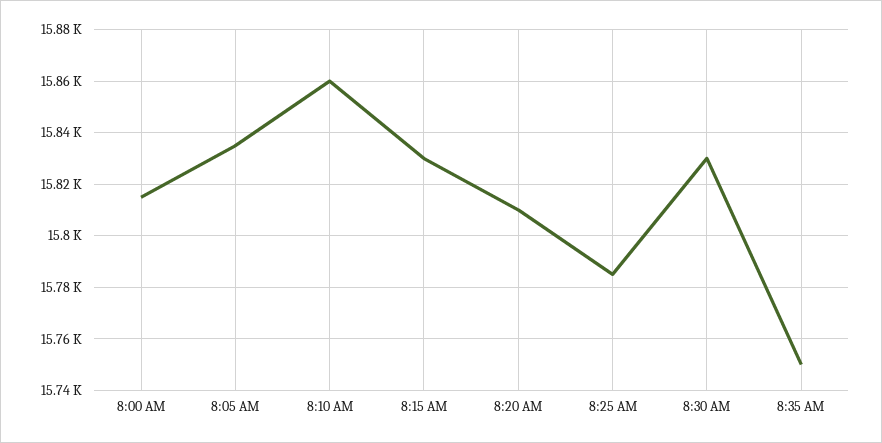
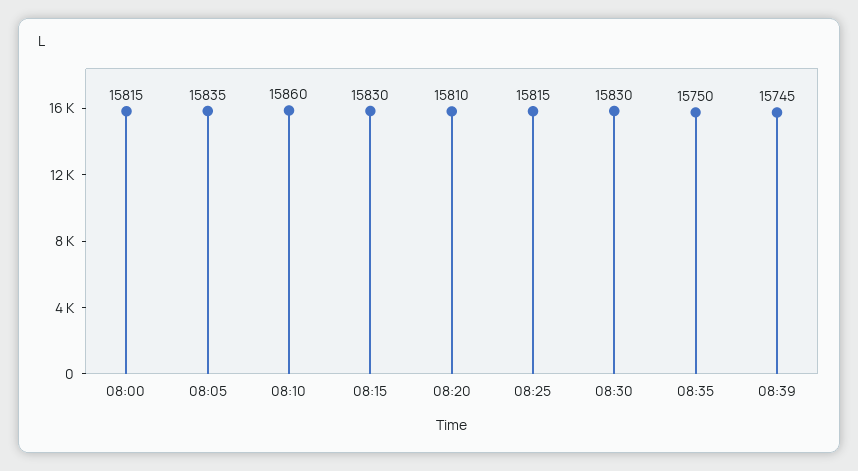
8:25 AM: 15785 -> 15815
08:39: none -> 15745

